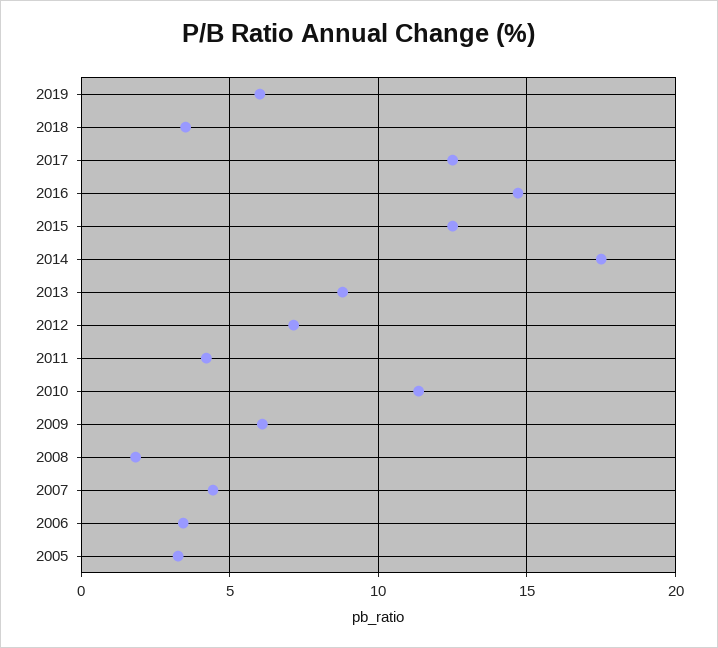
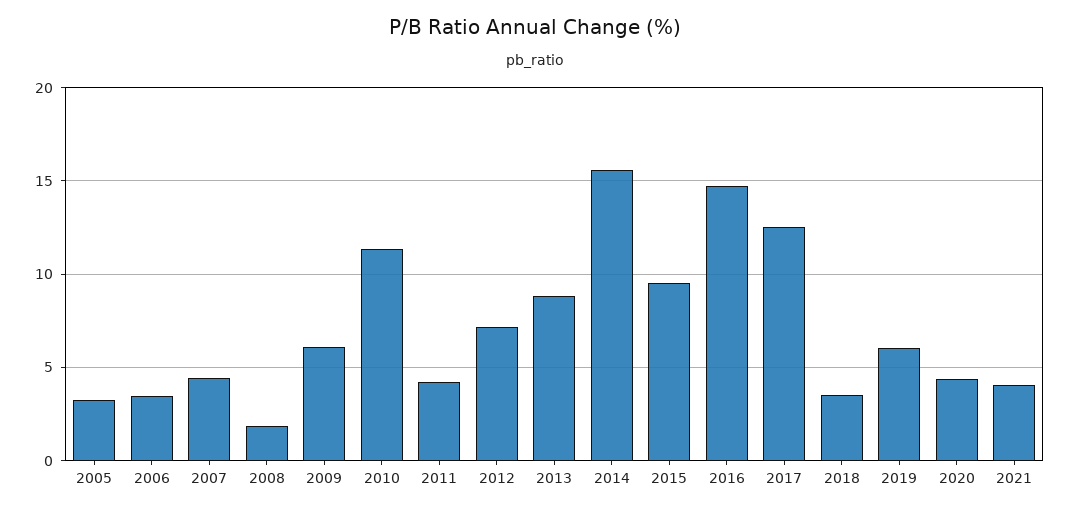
2015: 12.5 -> 9.5
2014: 17.5 -> 15.5
2020: none -> 4.5
2021: none -> 4

